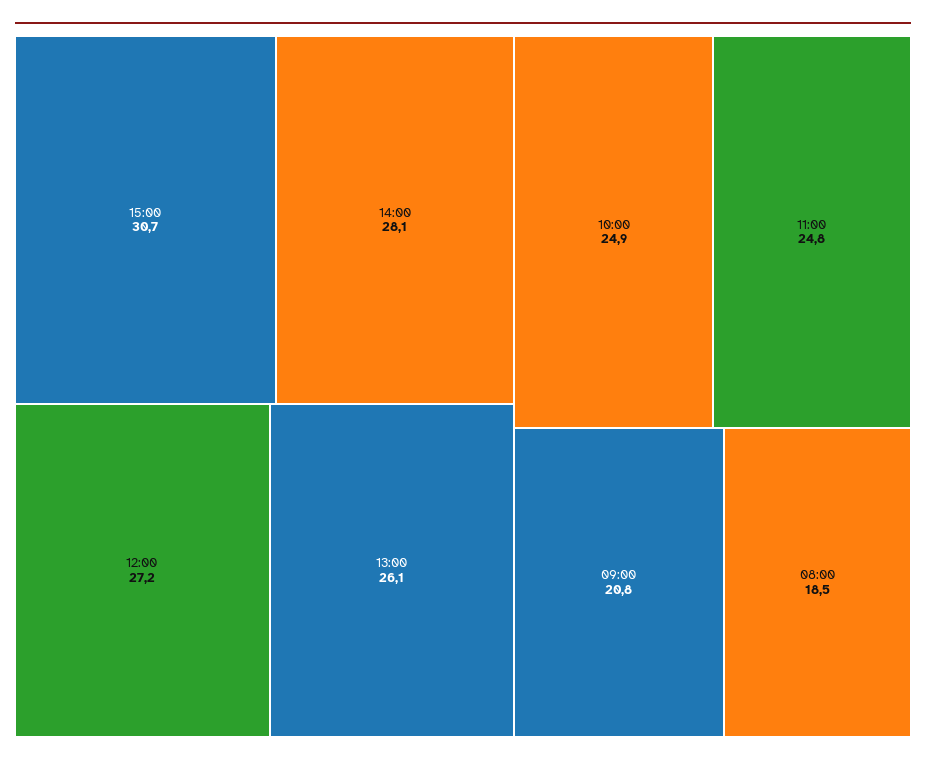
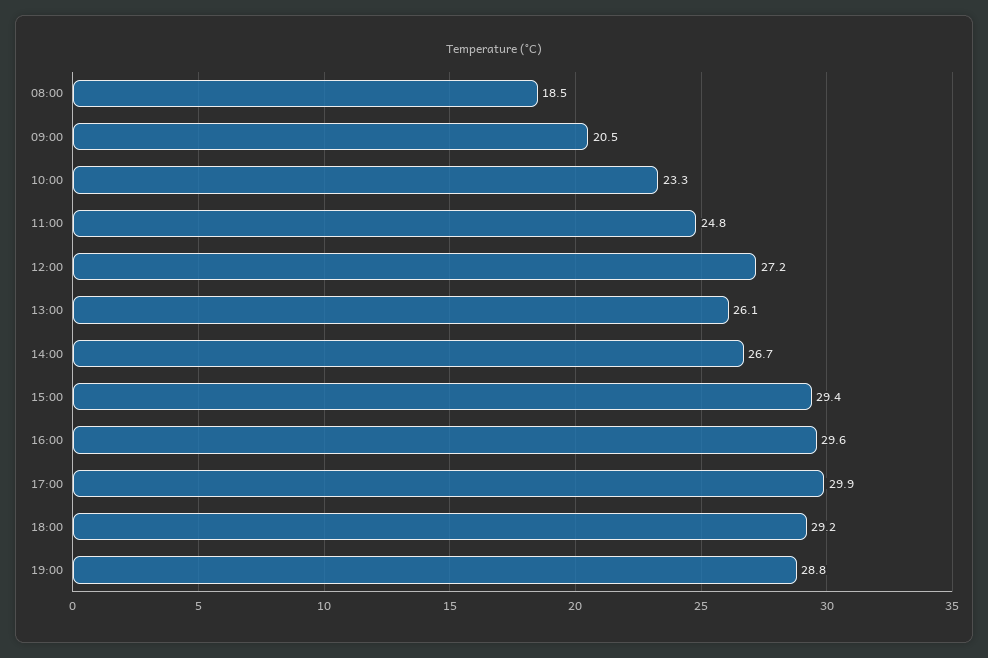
15:00: 30.7 -> 29.4
14:00: 28.1 -> 26.7
10:00: 24.9 -> 23.3
09:00: 20.8 -> 20.5
16:00: none -> 29.6
17:00: none -> 29.9
18:00: none -> 29.2
19:00: none -> 28.8

